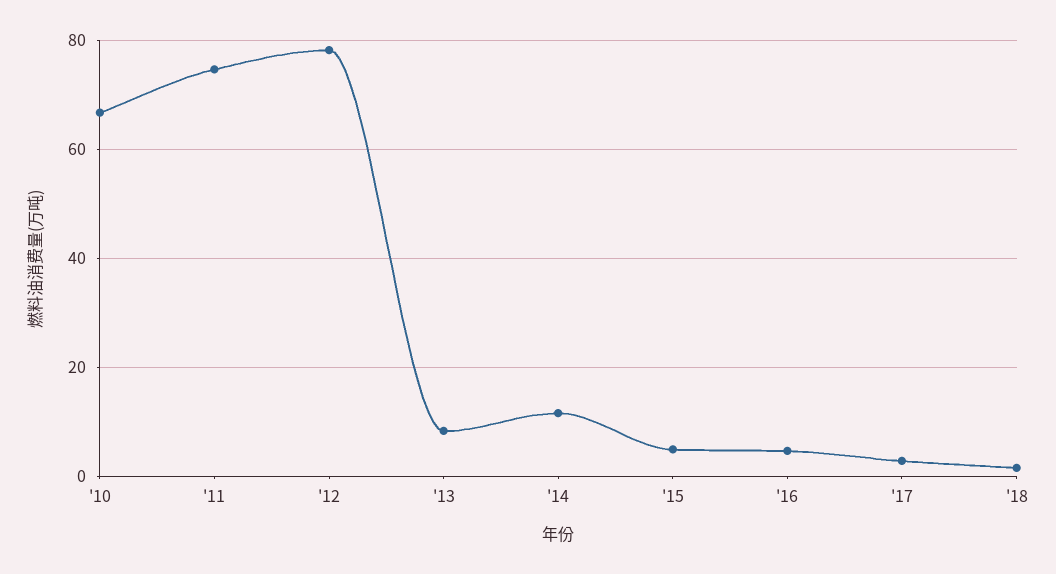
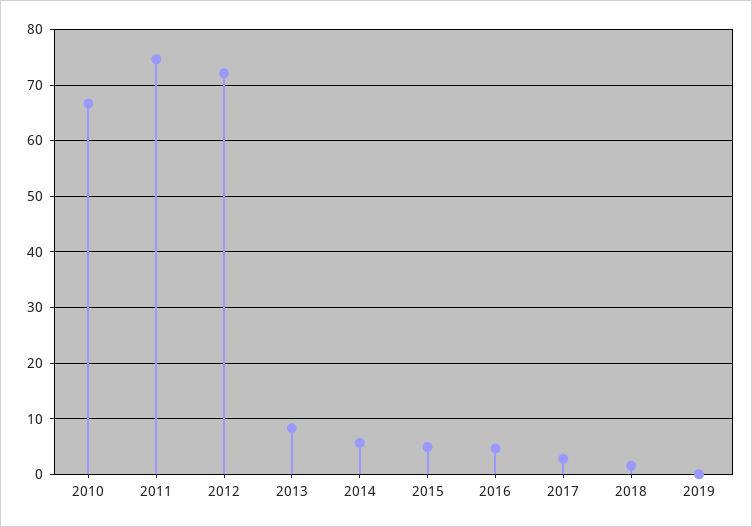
'12: 78 -> 72
'14: 12 -> 6
2019: none -> 0

